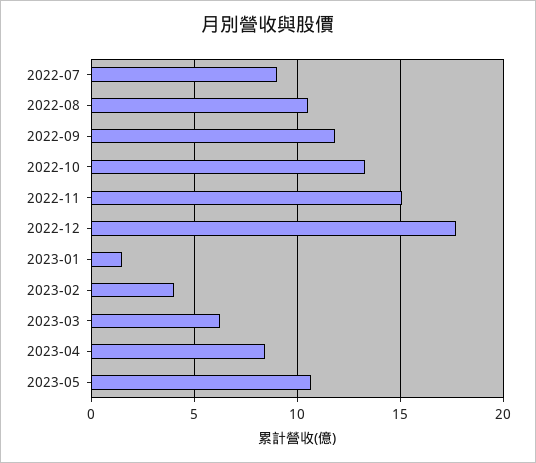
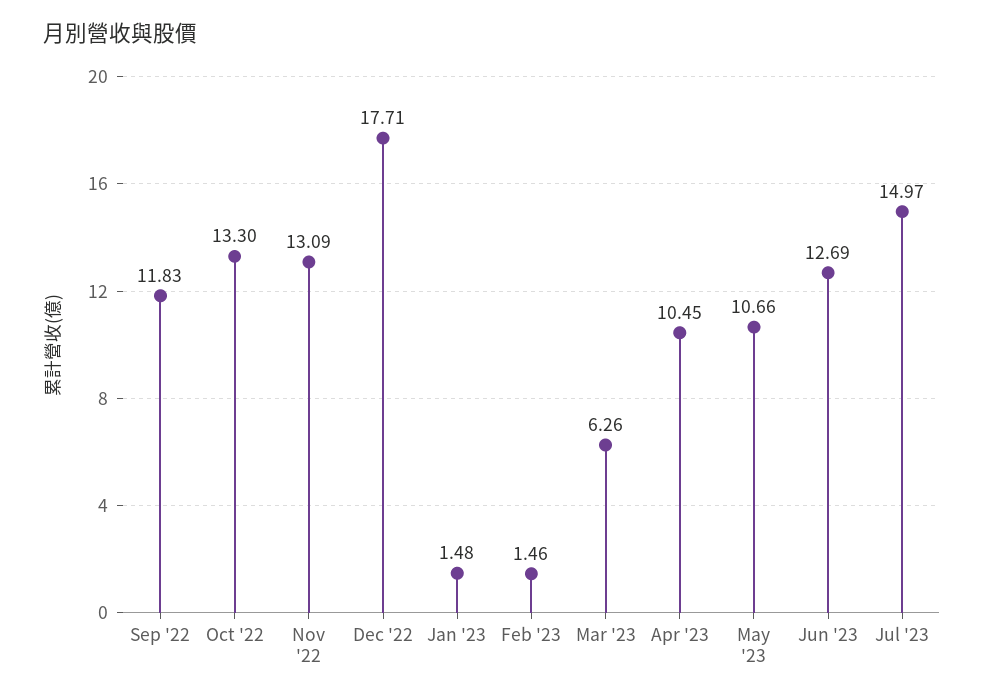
2022-07: 9 -> none
2022-08: 10.5 -> none
2022-11: 15 -> 13.09
2023-02: 4 -> 1.46
2023-04: 8.5 -> 10.45
Jun '23: none -> 12.69
Jul '23: none -> 14.97

